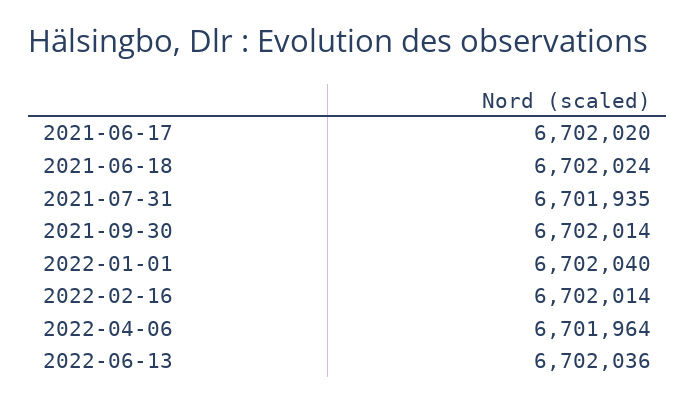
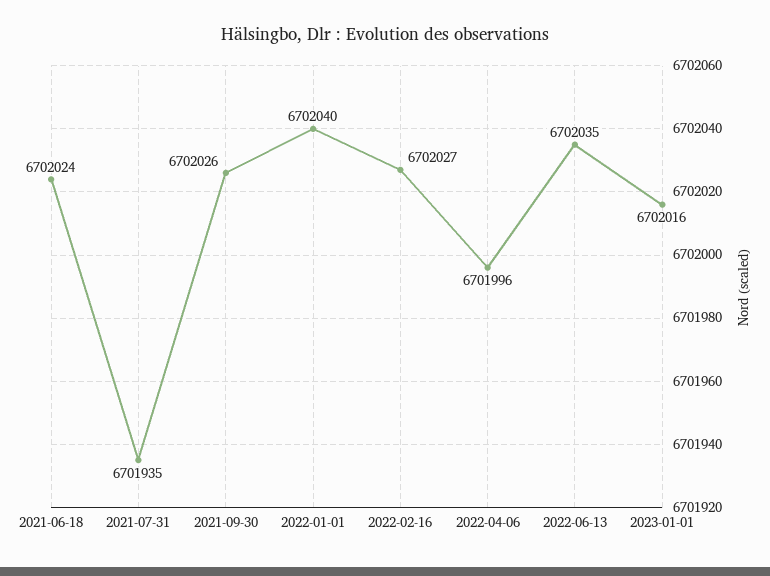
2021-06-17: 6702020 -> none
2021-09-30: 6702014 -> 6702026
2022-02-16: 6702014 -> 6702027
2022-04-06: 6701964 -> 6701996
2022-06-13: 6702036 -> 6702035
2023-01-01: none -> 6702016

